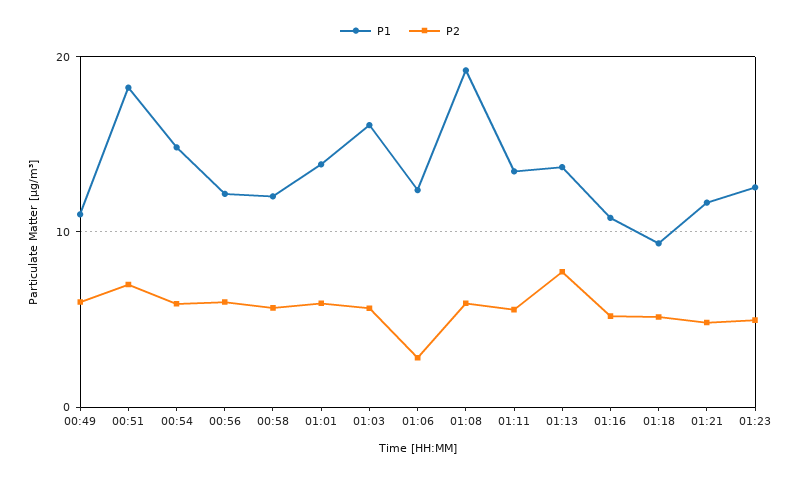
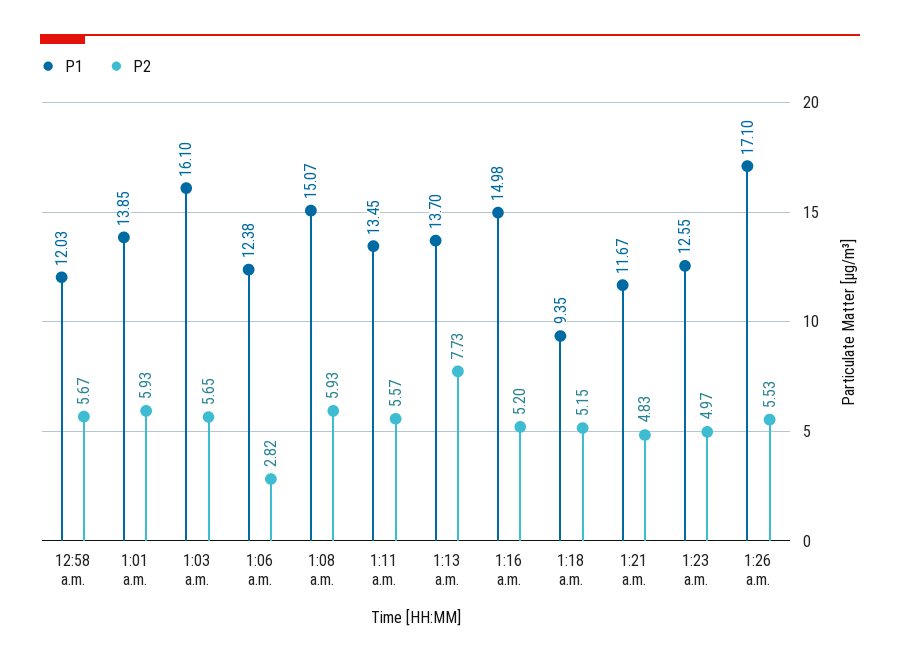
P1, 00:49: 11 -> none
P2, 00:49: 6 -> none
P1, 00:51: 18 -> none
P2, 00:51: 7 -> none
P1, 00:54: 15 -> none
P2, 00:54: 6 -> none
P1, 00:56: 12 -> none
P2, 00:56: 6 -> none
P1, 01:08: 19 -> 15.07
P1, 01:16: 11 -> 14.98
P1, 1:26 a.m.: none -> 17.1
P2, 1:26 a.m.: none -> 5.53

